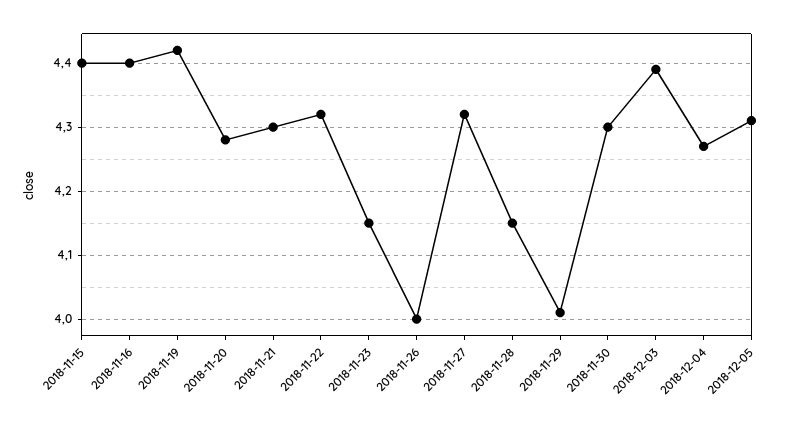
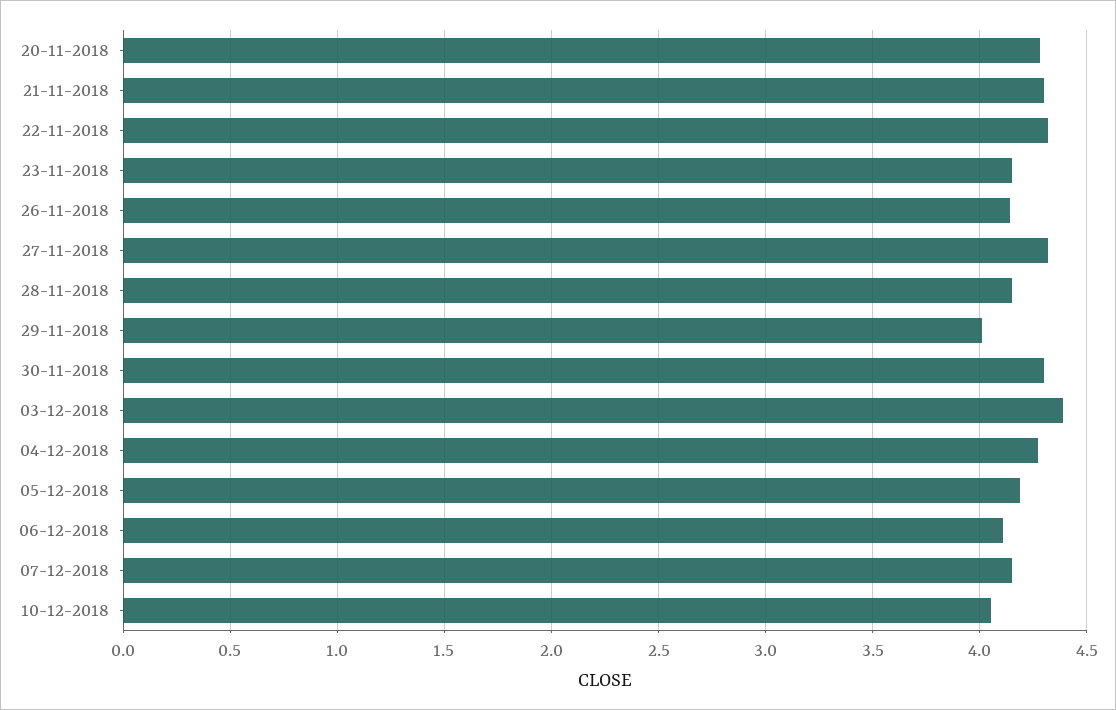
2018-11-15: 4.4 -> none
2018-11-16: 4.4 -> none
2018-11-19: 4.42 -> none
2018-11-26: 4 -> 4.15
2018-12-05: 4.31 -> 4.2
06-12-2018: none -> 4.1
07-12-2018: none -> 4.15
10-12-2018: none -> 4.05

